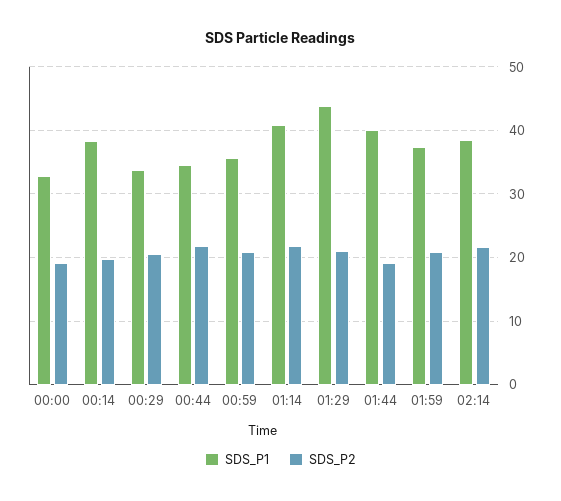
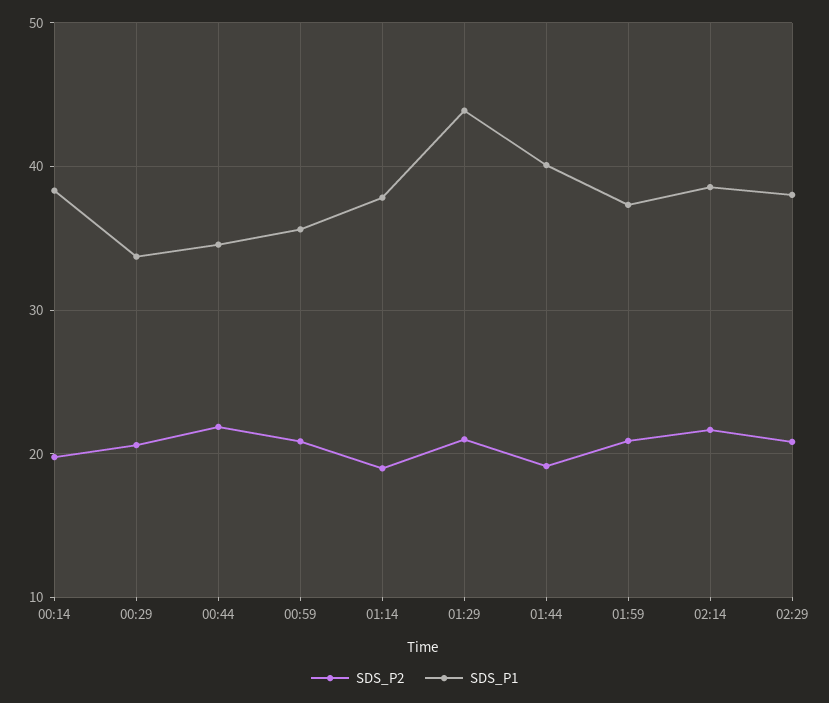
SDS_P1, 00:00: 33 -> none
SDS_P2, 00:00: 19 -> none
SDS_P1, 01:14: 41 -> 38
SDS_P2, 01:14: 22 -> 19
SDS_P2, 02:29: none -> 21
SDS_P1, 02:29: none -> 38

